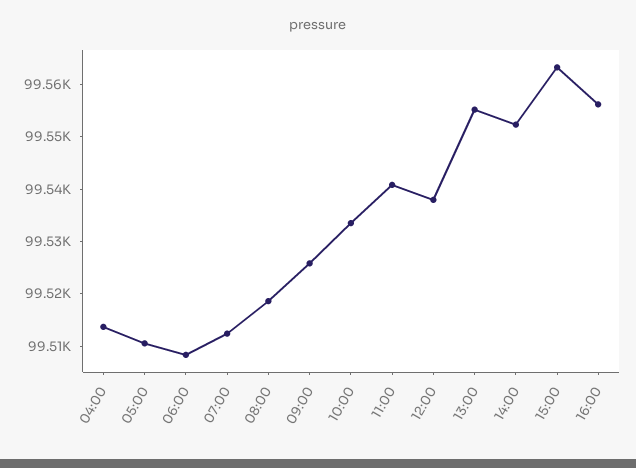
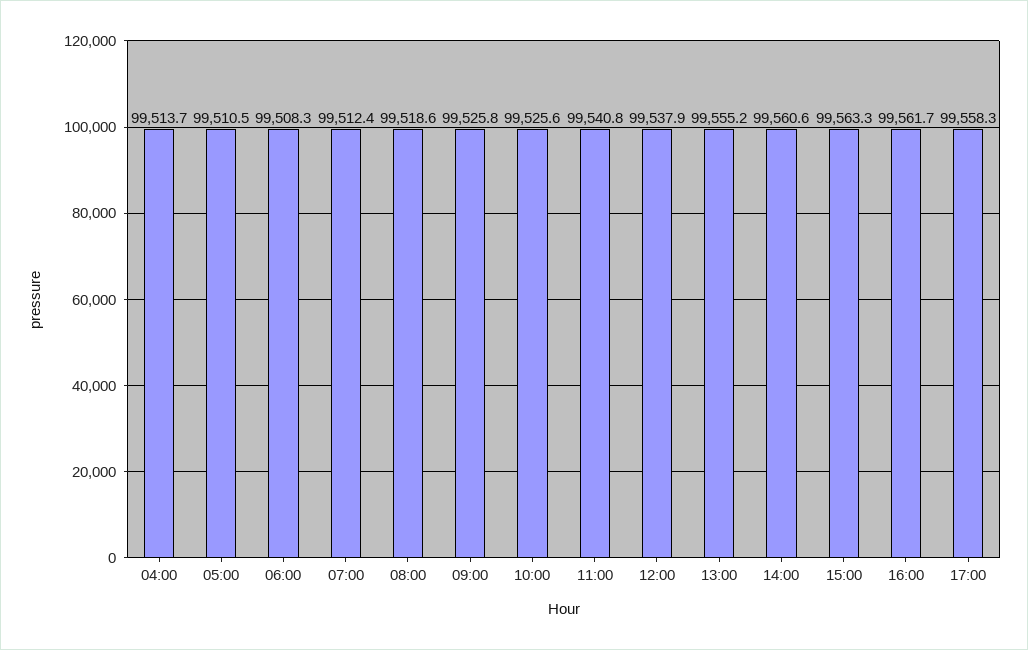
10:00: 99534 -> 99525.6
14:00: 99552 -> 99560.6
16:00: 99556 -> 99561.7
17:00: none -> 99558.3

